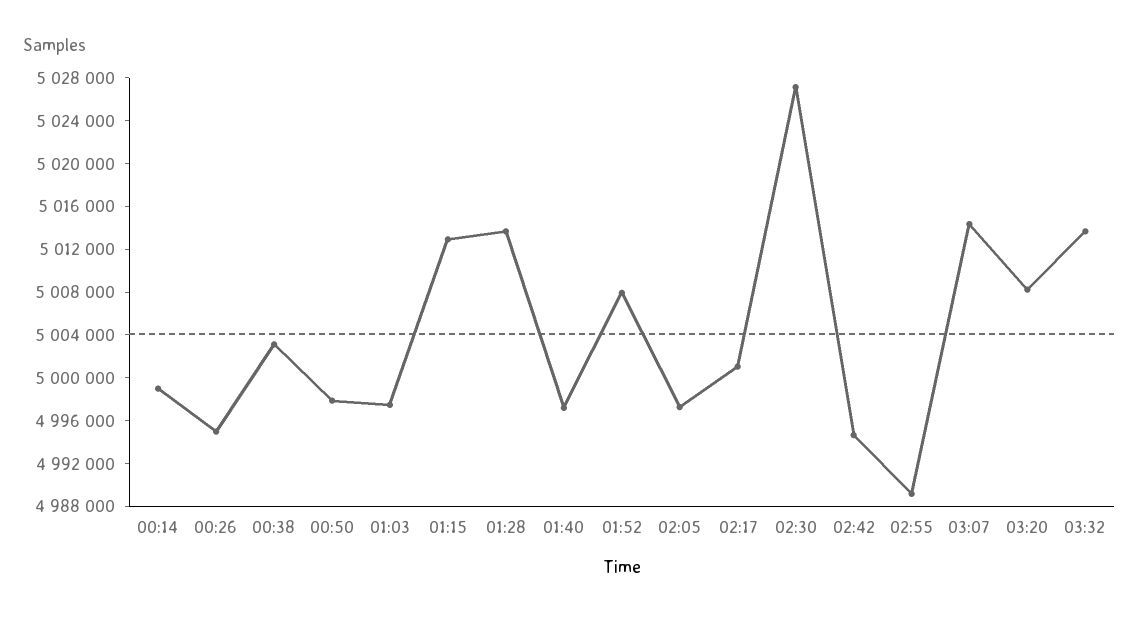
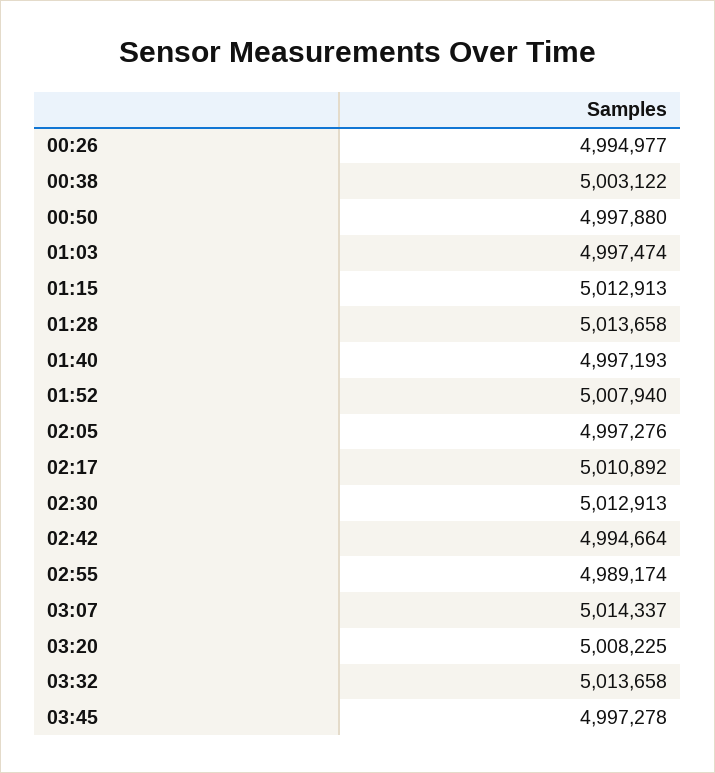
00:14: 4999000 -> none
02:17: 5001000 -> 5010892
02:30: 5027000 -> 5012913
03:45: none -> 4997278

